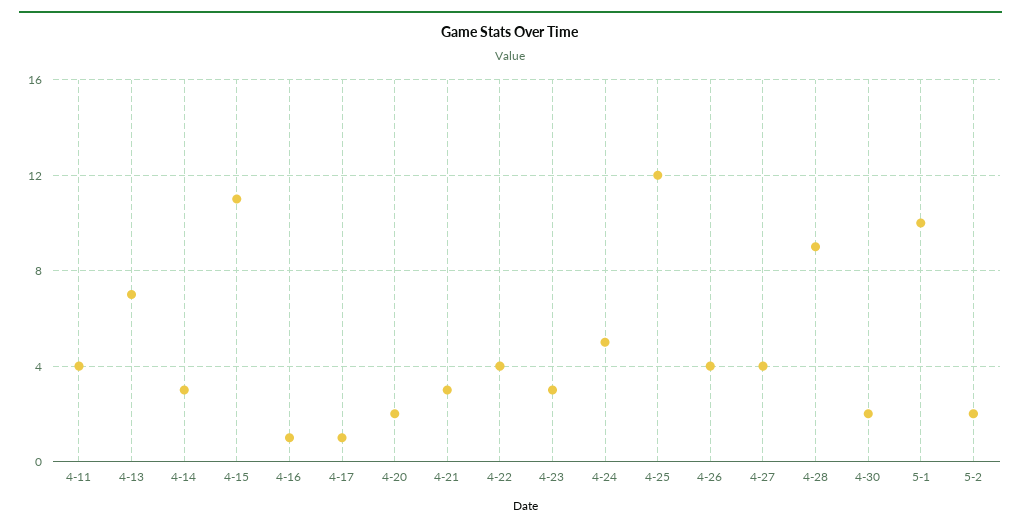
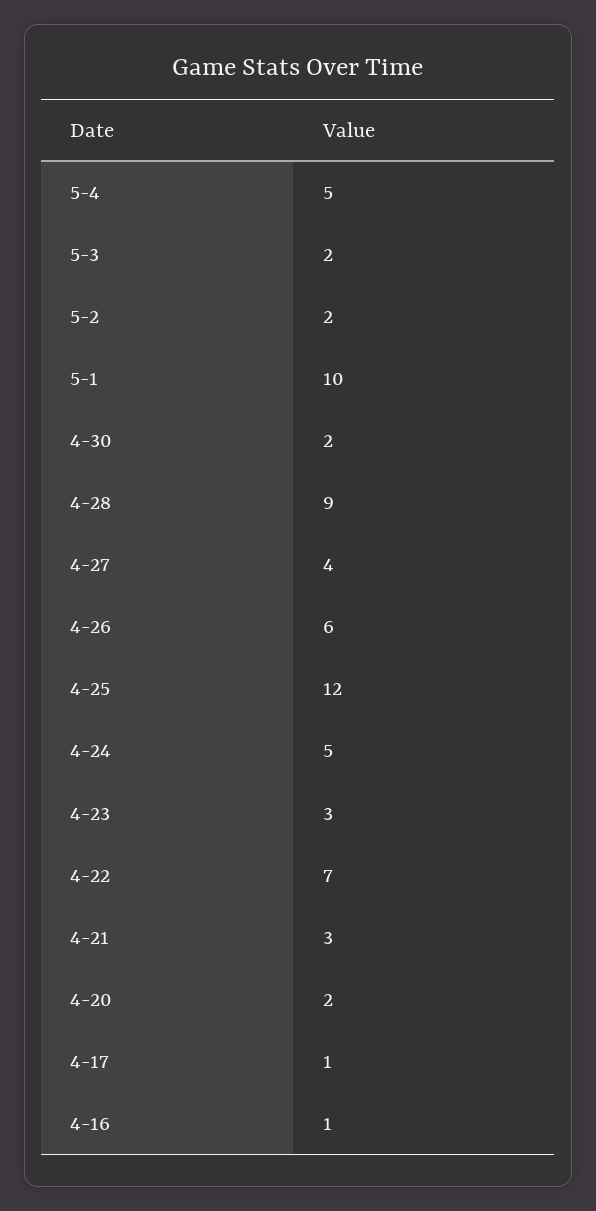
4-11: 4 -> none
4-13: 7 -> none
4-14: 3 -> none
4-15: 11 -> none
4-22: 4 -> 7
4-26: 4 -> 6
5-4: none -> 5
5-3: none -> 2

